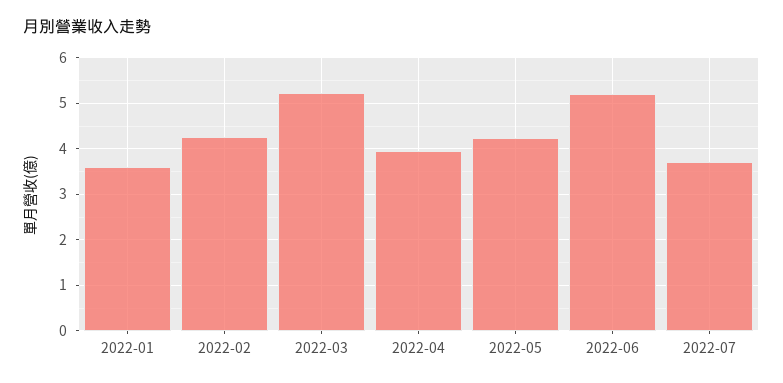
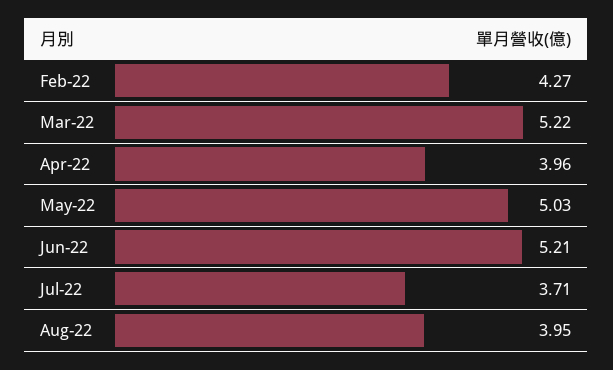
2022-01: 3.6 -> none
2022-05: 4.2 -> 5.03
Aug-22: none -> 3.95

